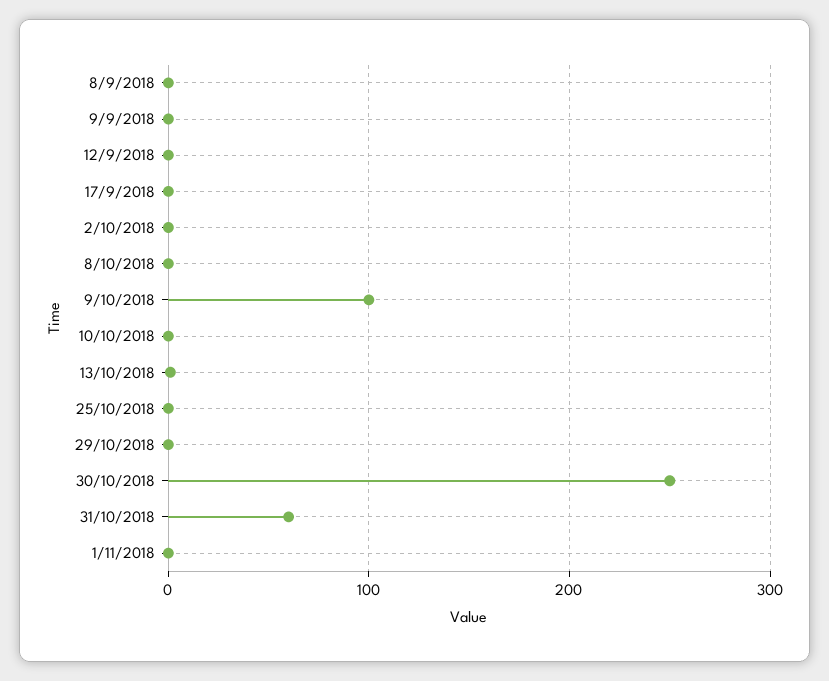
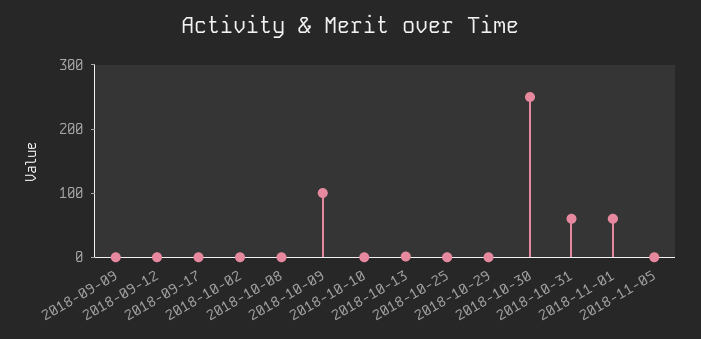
8/9/2018: 0 -> none
1/11/2018: 0 -> 60
2018-11-05: none -> 0

